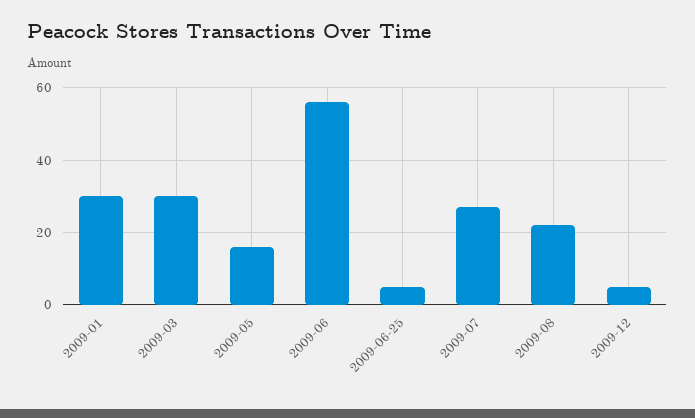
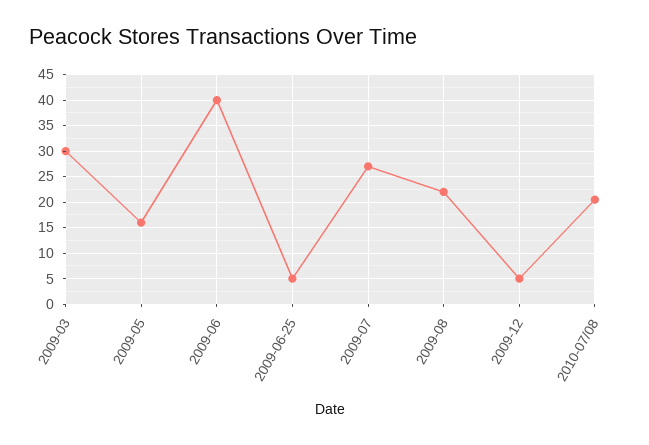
2009-01: 30 -> none
2009-06: 55 -> 40
2010-07/08: none -> 20

